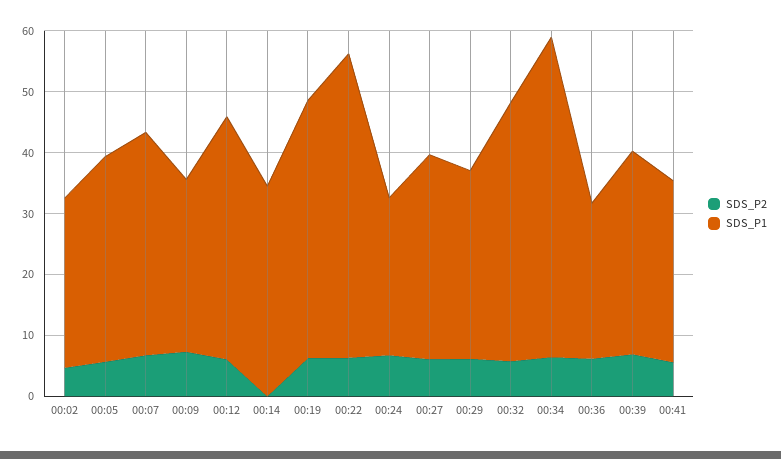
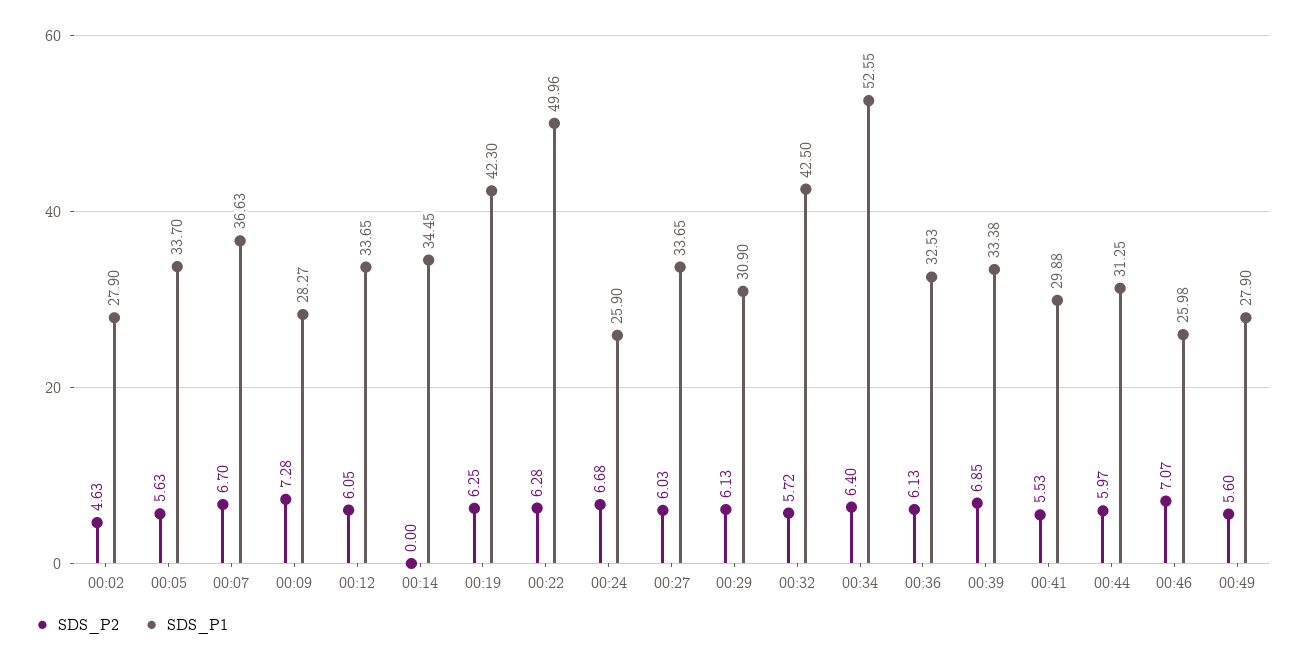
SDS_P1, 00:12: 40 -> 33.65
SDS_P1, 00:36: 26 -> 32.53
SDS_P2, 00:44: none -> 5.97
SDS_P1, 00:44: none -> 31.25
SDS_P2, 00:46: none -> 7.07
SDS_P1, 00:46: none -> 25.98
SDS_P2, 00:49: none -> 5.6
SDS_P1, 00:49: none -> 27.9

